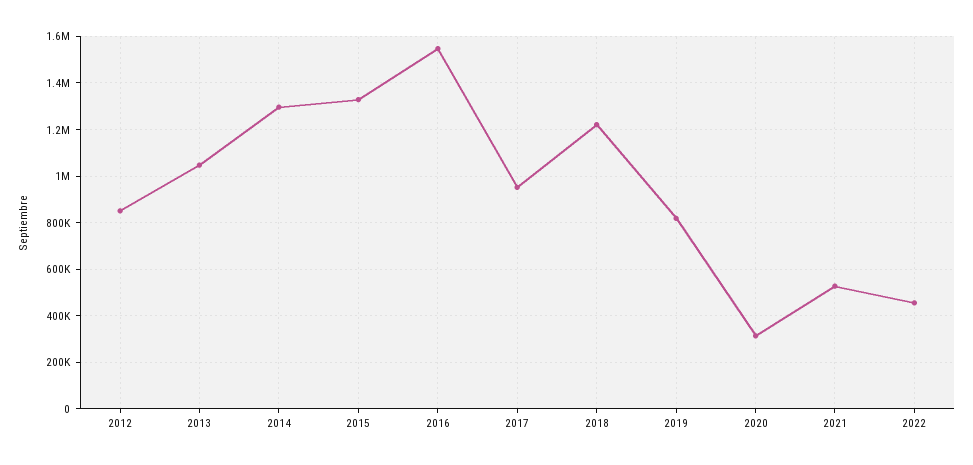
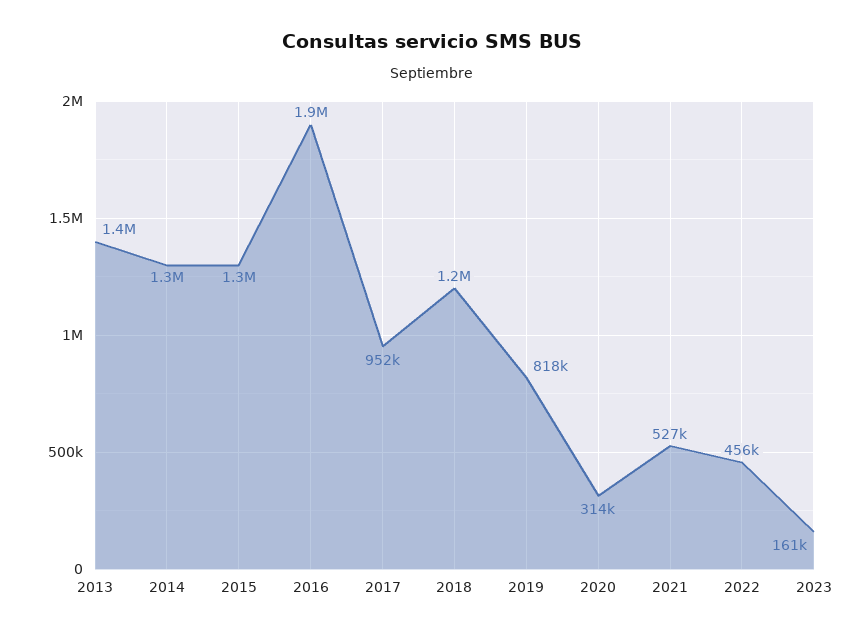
2012: 850000 -> none
2013: 1050000 -> 1400000
2016: 1550000 -> 1900000
2023: none -> 161000

